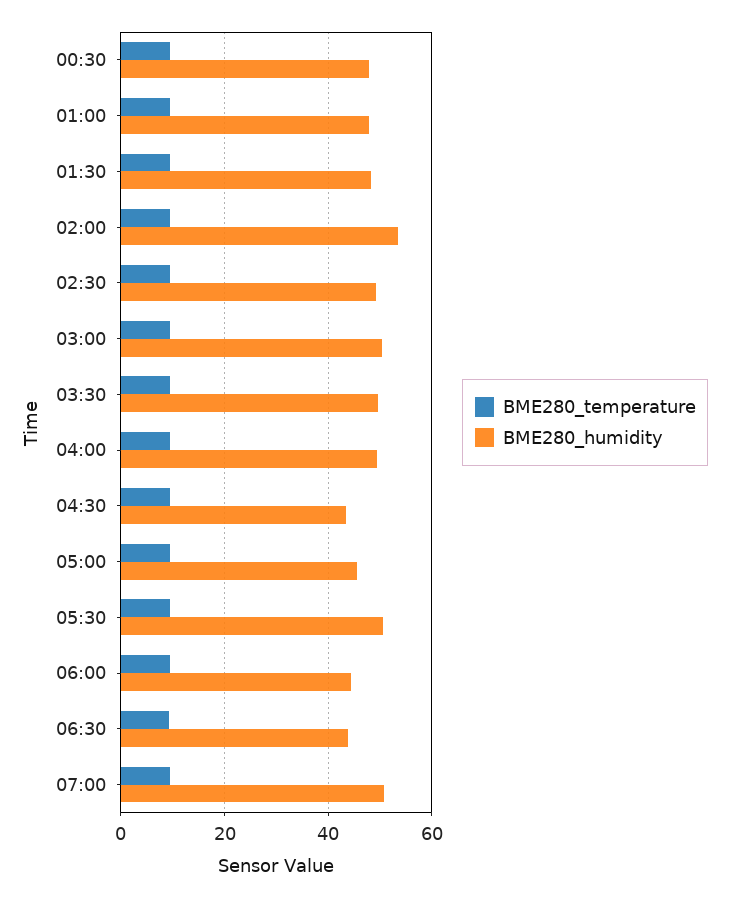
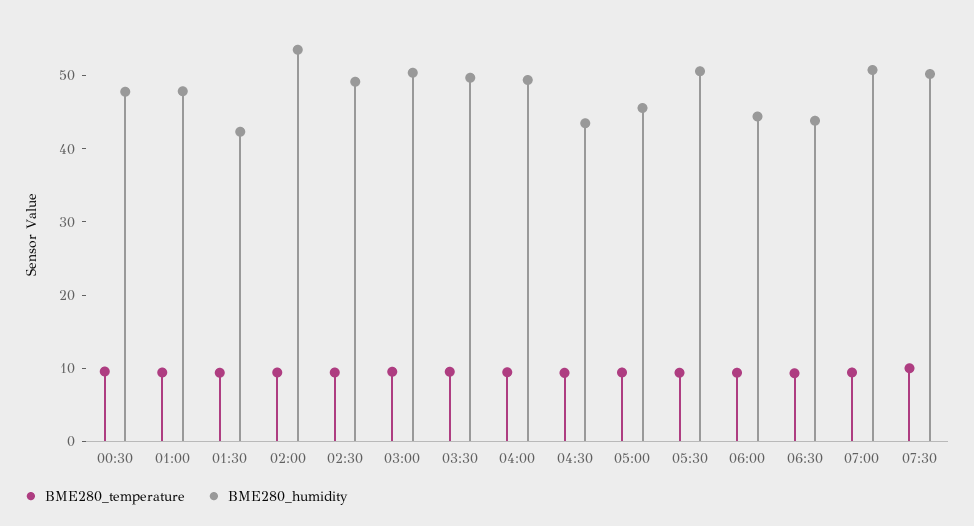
BME280_humidity, 01:30: 48 -> 42
BME280_temperature, 07:30: none -> 10
BME280_humidity, 07:30: none -> 50

